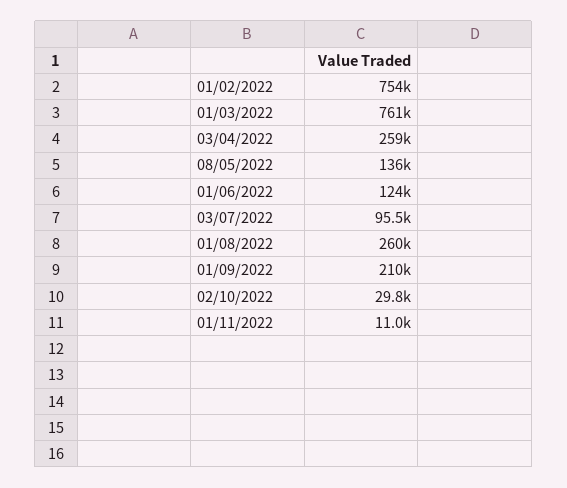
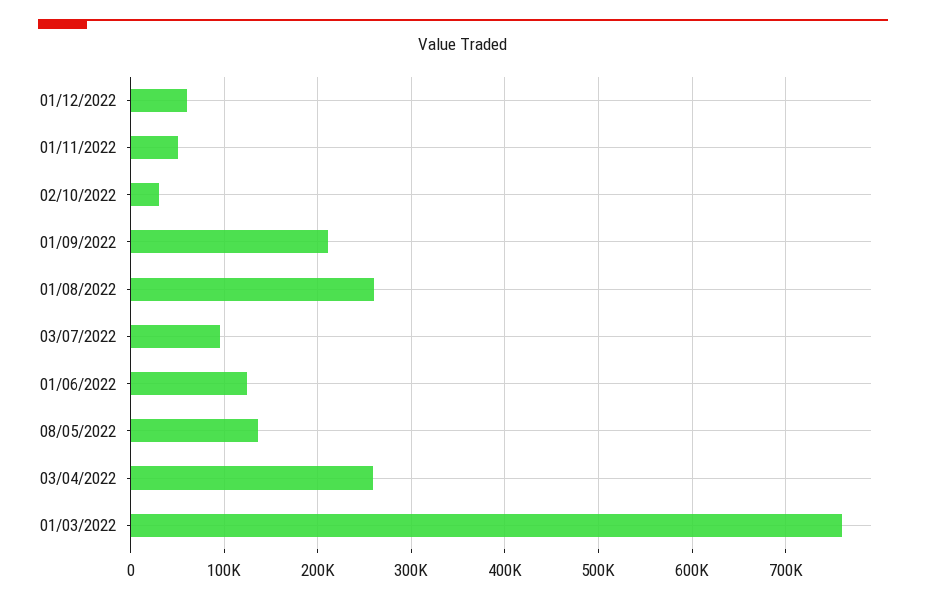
01/02/2022: 754000 -> none
01/11/2022: 11000 -> 50000
01/12/2022: none -> 60000

